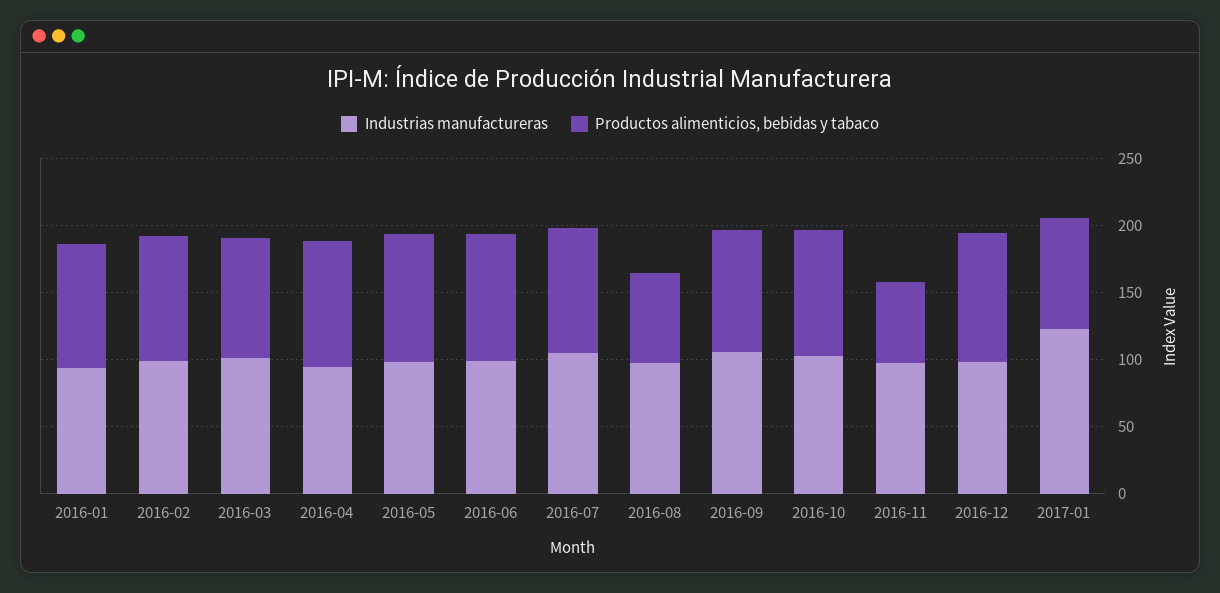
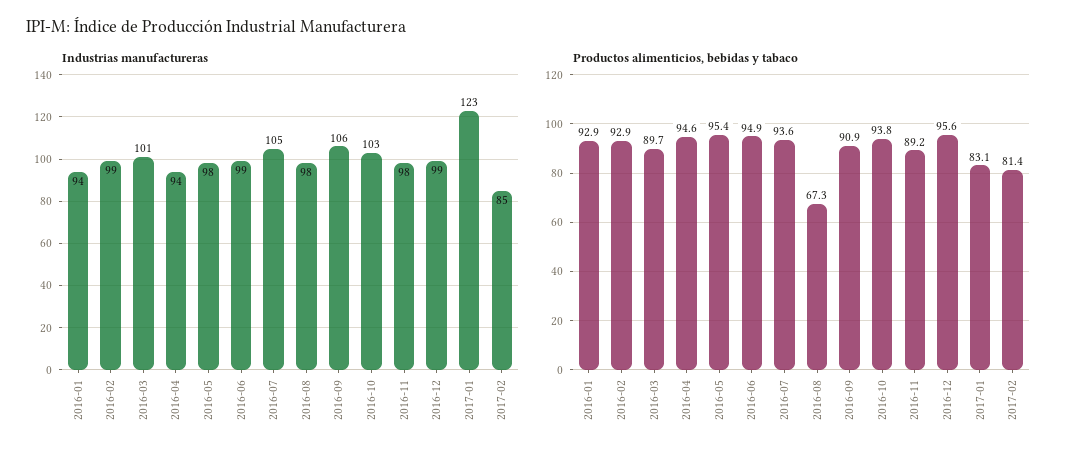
Productos alimenticios, bebidas y tabaco, 2016-11: 60 -> 89.2
Industrias manufactureras, 2017-02: none -> 85
Productos alimenticios, bebidas y tabaco, 2017-02: none -> 81.4

